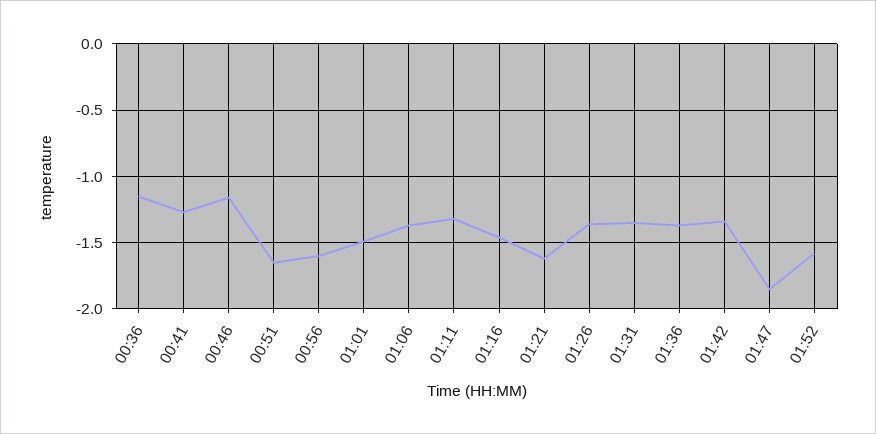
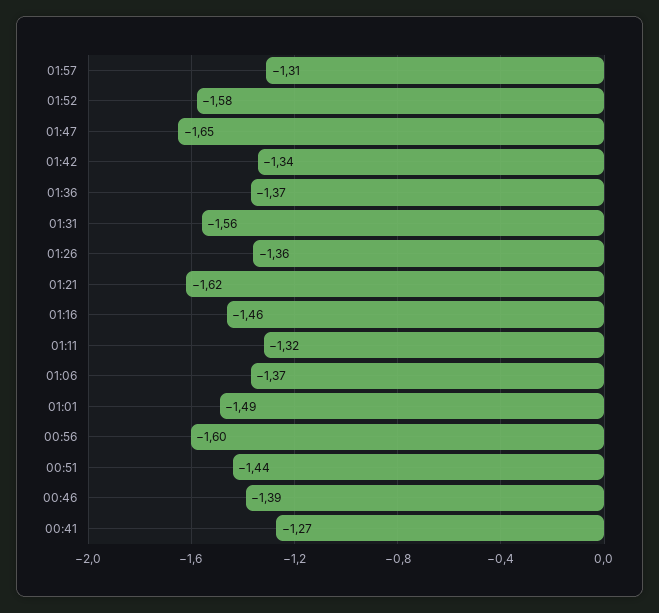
00:36: -1.15 -> none
00:46: -1.15 -> -1.39
00:51: -1.65 -> -1.44
01:31: -1.35 -> -1.56
01:47: -1.85 -> -1.65
01:57: none -> -1.31

